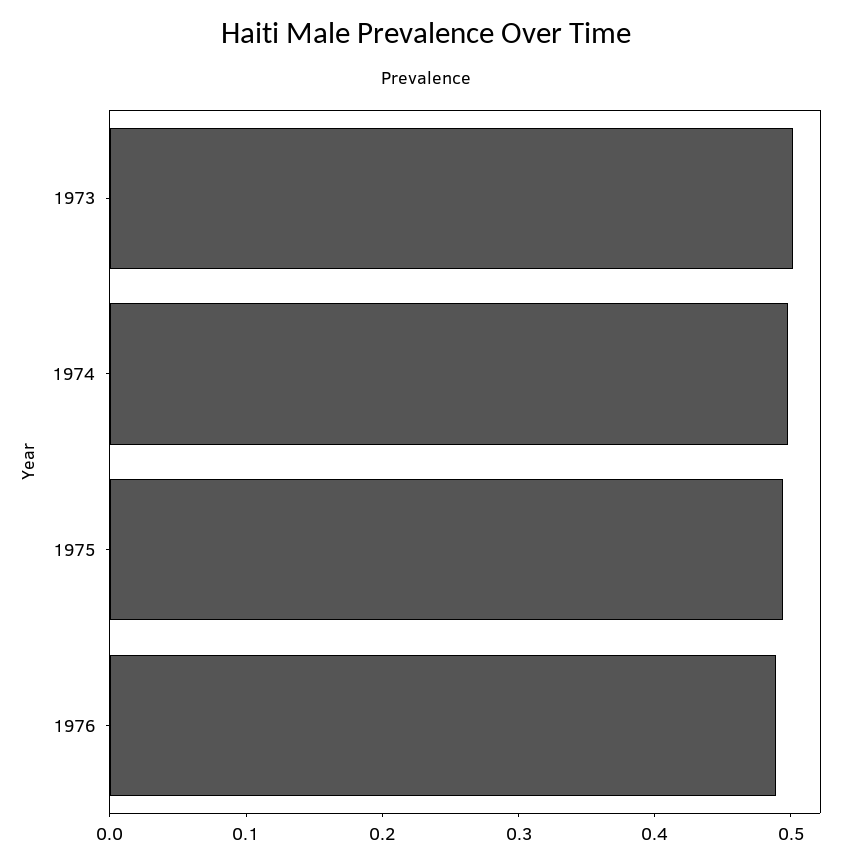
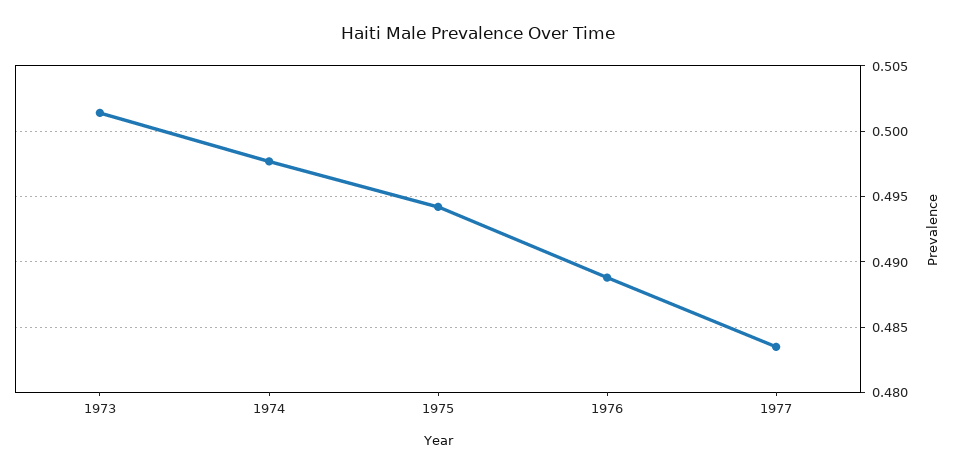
1977: none -> 0.4835

